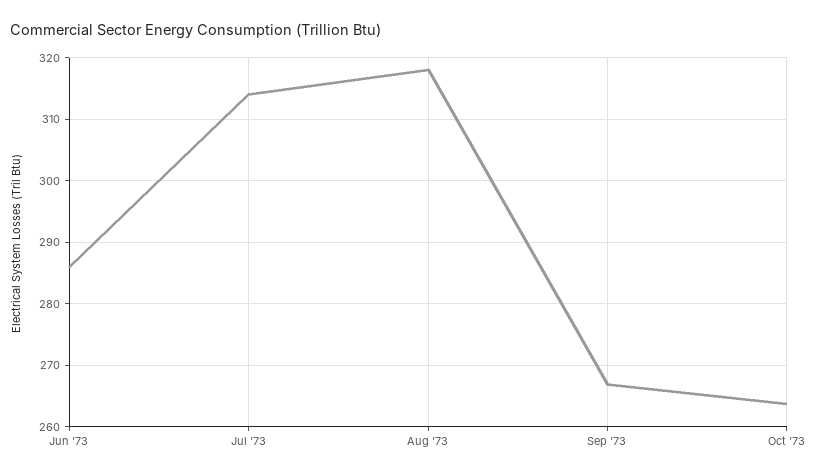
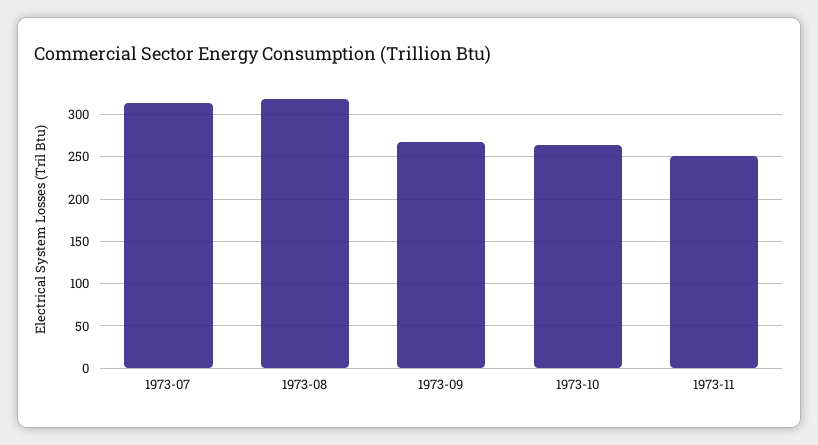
Jun '73: 286 -> none
1973-11: none -> 250

